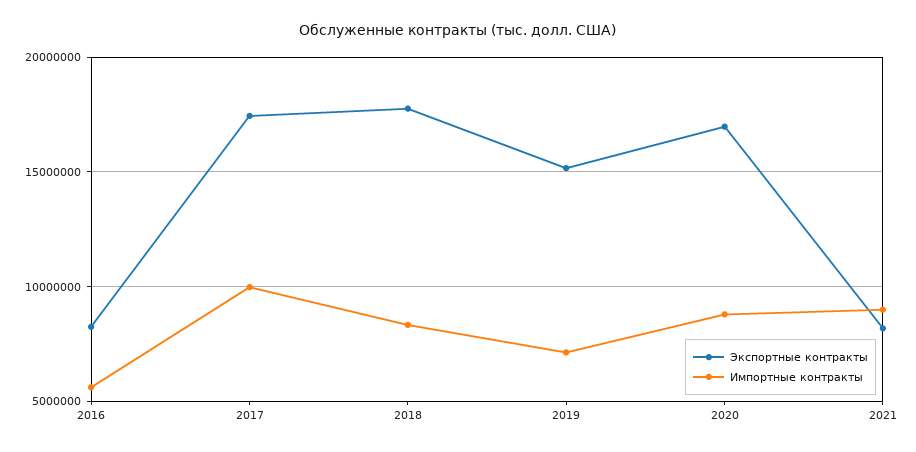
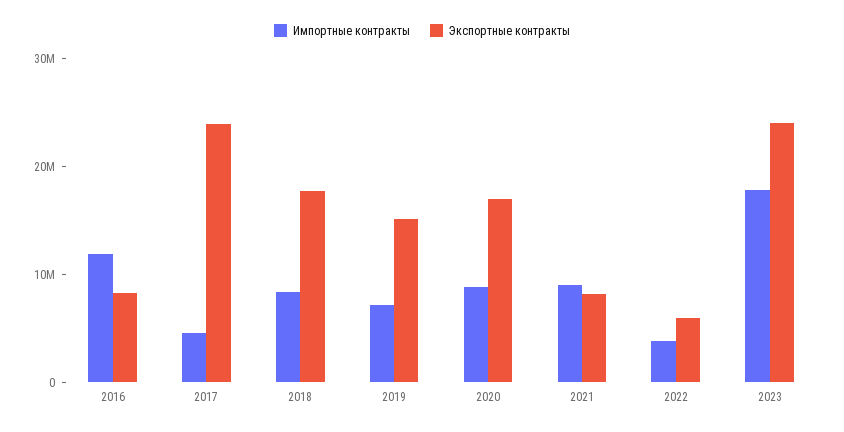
Импортные контракты, 2016: 5500000 -> 12000000
Экспортные контракты, 2017: 17500000 -> 24000000
Импортные контракты, 2017: 10000000 -> 4000000
Импортные контракты, 2022: none -> 4000000
Экспортные контракты, 2022: none -> 6000000
Импортные контракты, 2023: none -> 18000000
Экспортные контракты, 2023: none -> 24000000

